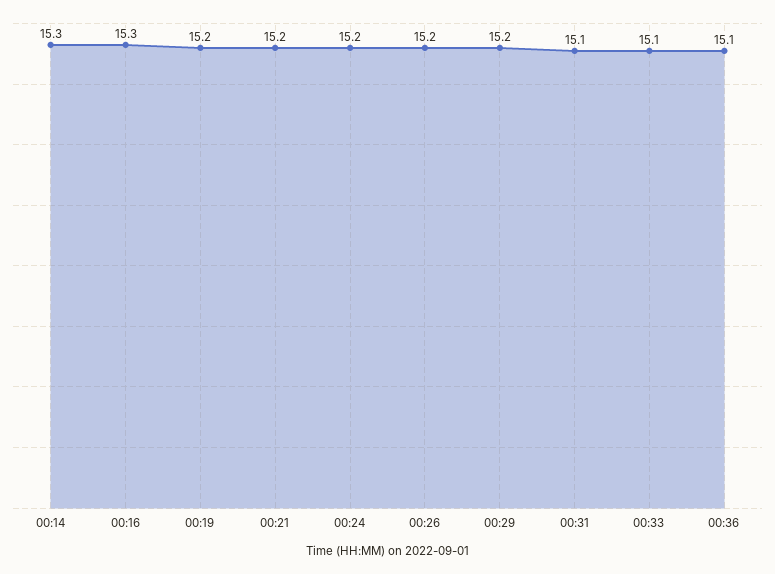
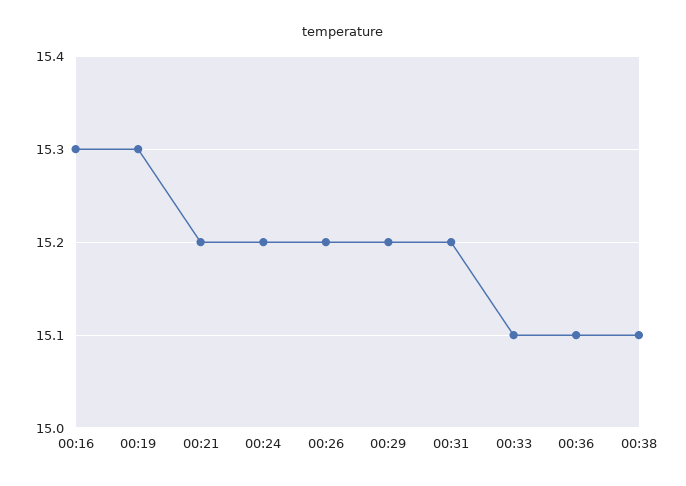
00:14: 15.3 -> none
00:19: 15.2 -> 15.3
00:31: 15.1 -> 15.2
00:38: none -> 15.1

